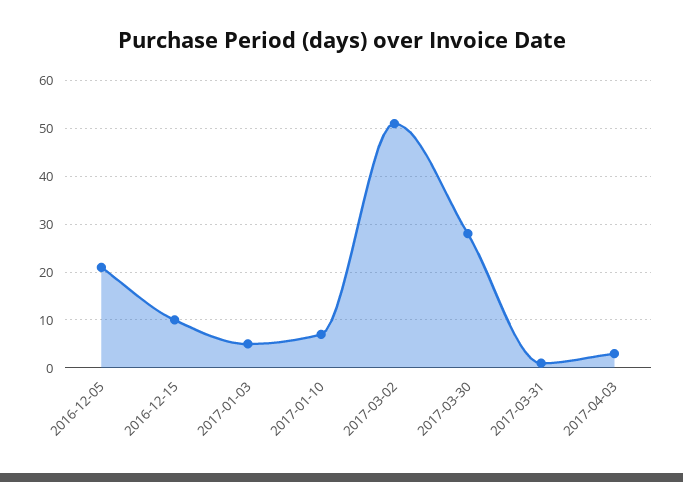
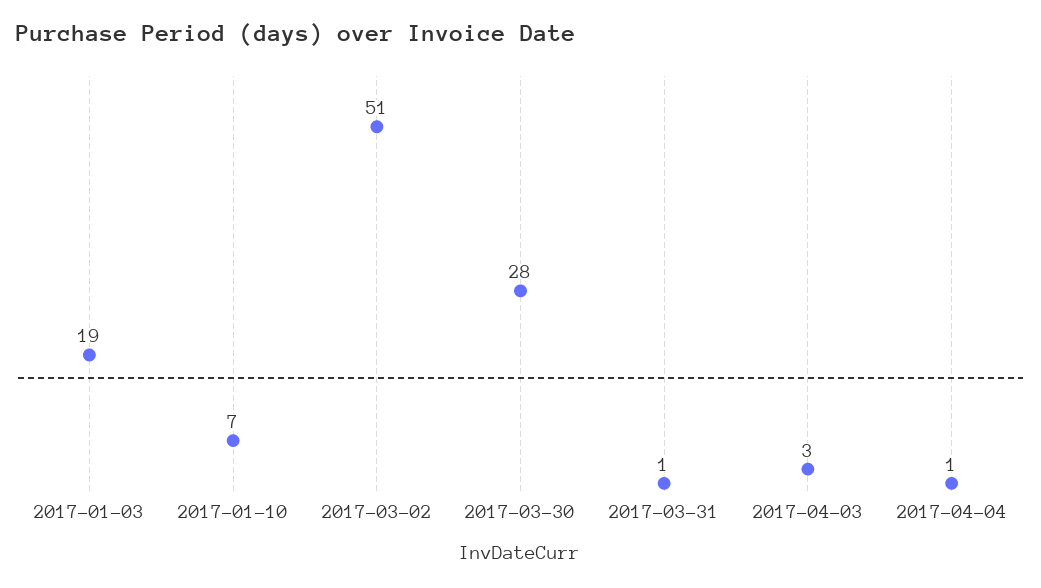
2016-12-05: 20 -> none
2016-12-15: 10 -> none
2017-01-03: 5 -> 19
2017-04-04: none -> 1

